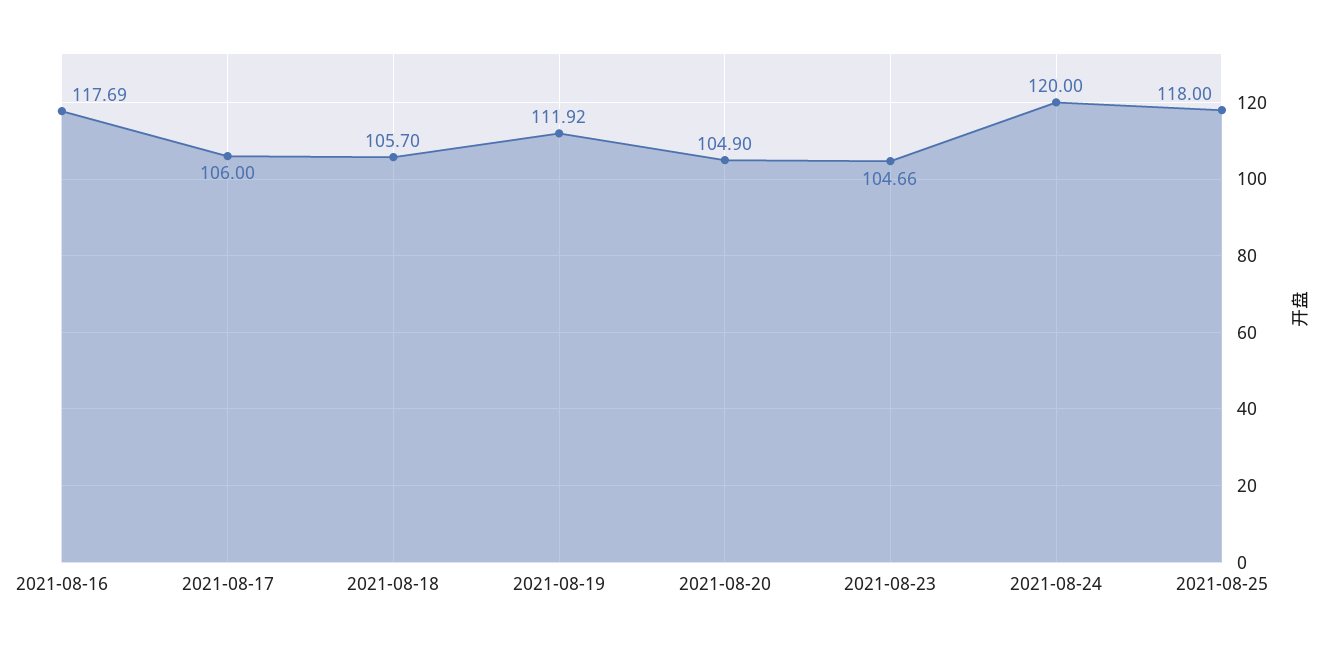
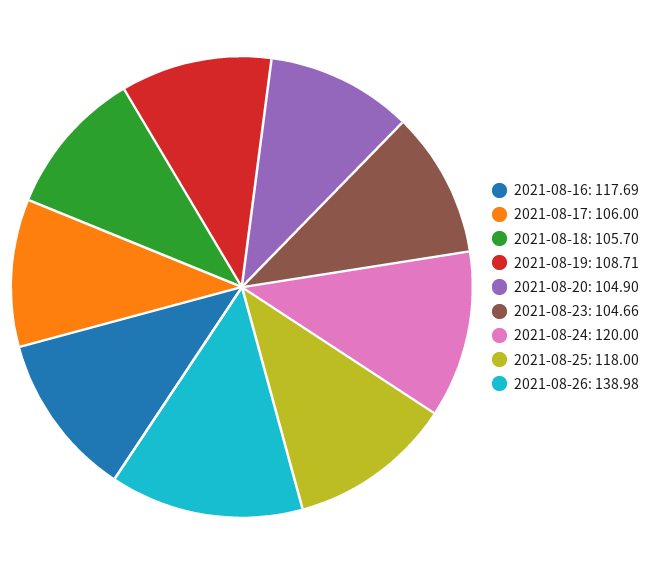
2021-08-19: 111.92 -> 108.71
2021-08-26: none -> 138.98

